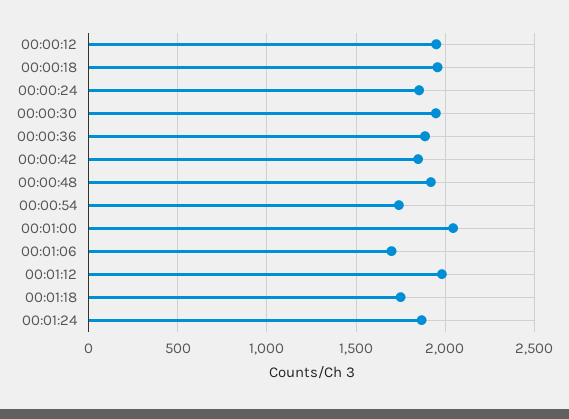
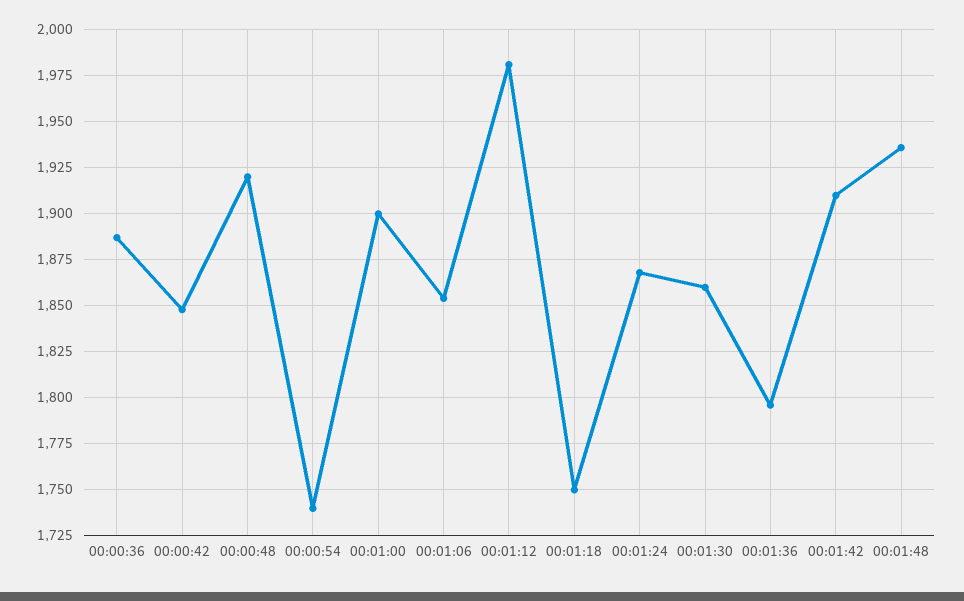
00:00:12: 1950 -> none
00:00:18: 1950 -> none
00:00:24: 1850 -> none
00:00:30: 1950 -> none
00:01:00: 2050 -> 1900
00:01:06: 1700 -> 1855
00:01:30: none -> 1860
00:01:36: none -> 1795
00:01:42: none -> 1910
00:01:48: none -> 1935

